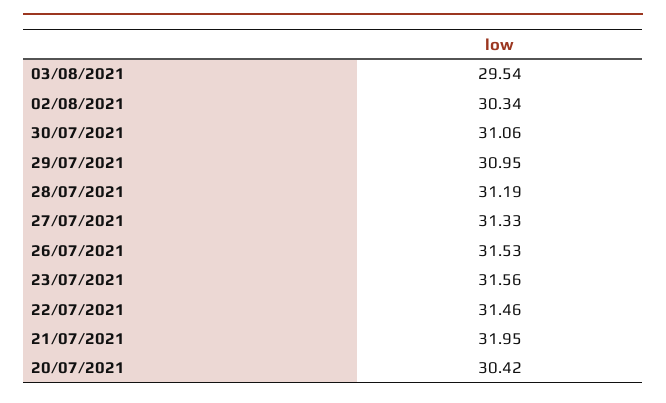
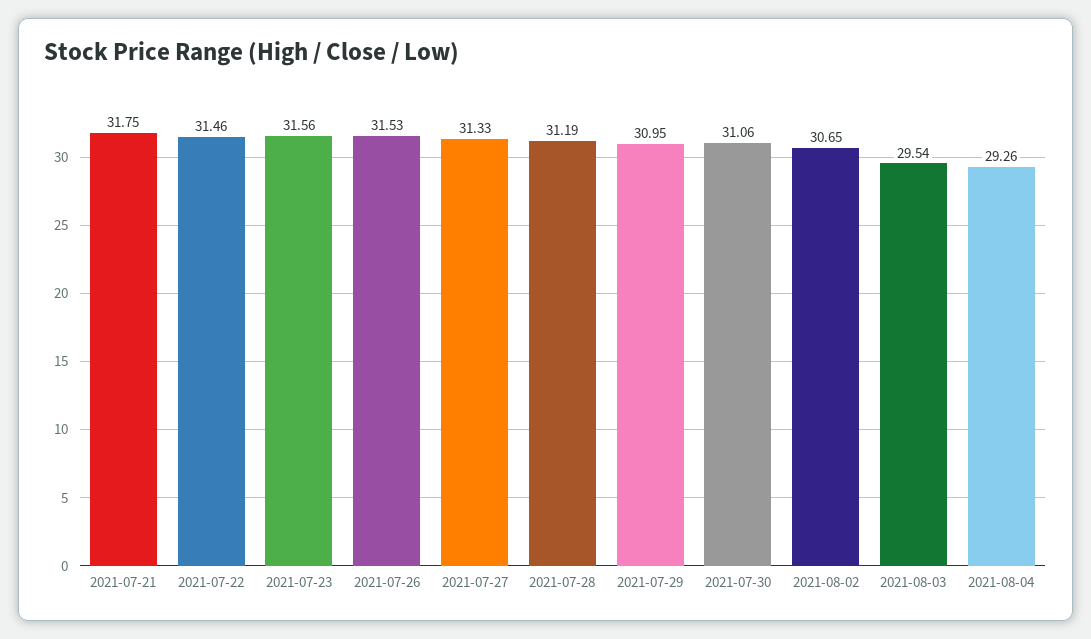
02/08/2021: 30.34 -> 30.65
21/07/2021: 31.95 -> 31.75
20/07/2021: 30.42 -> none
2021-08-04: none -> 29.26

